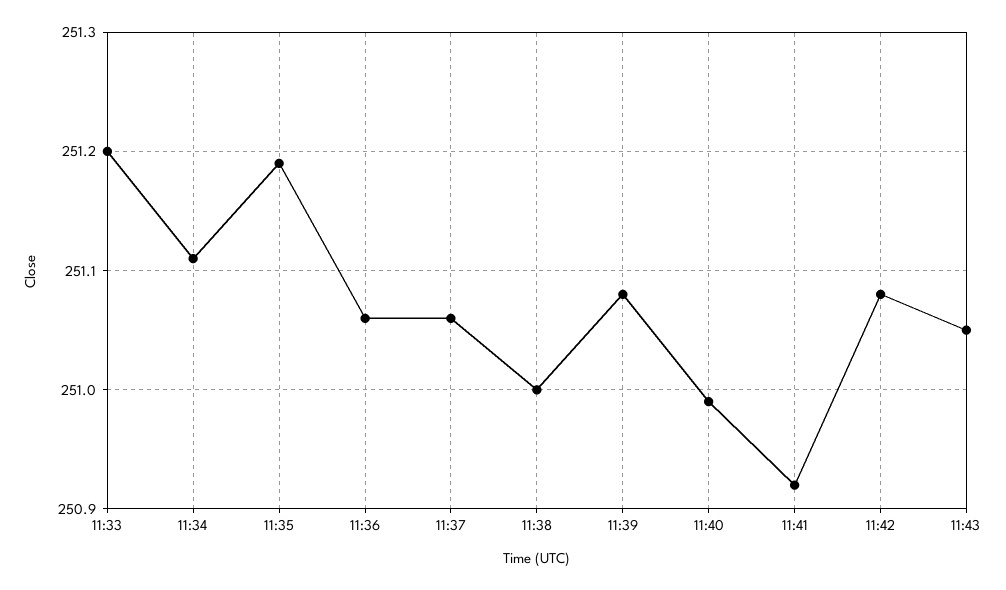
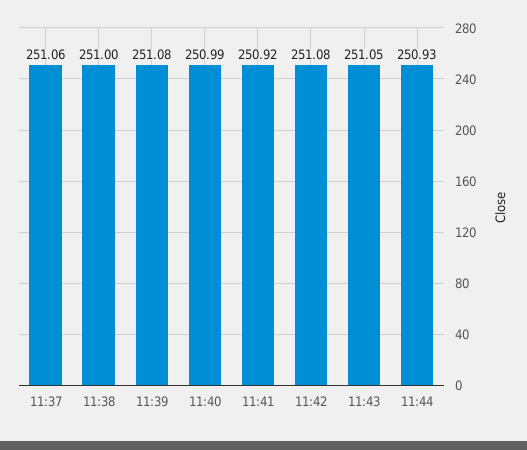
11:33: 251.2 -> none
11:34: 251.11 -> none
11:35: 251.19 -> none
11:36: 251.06 -> none
11:44: none -> 250.93

